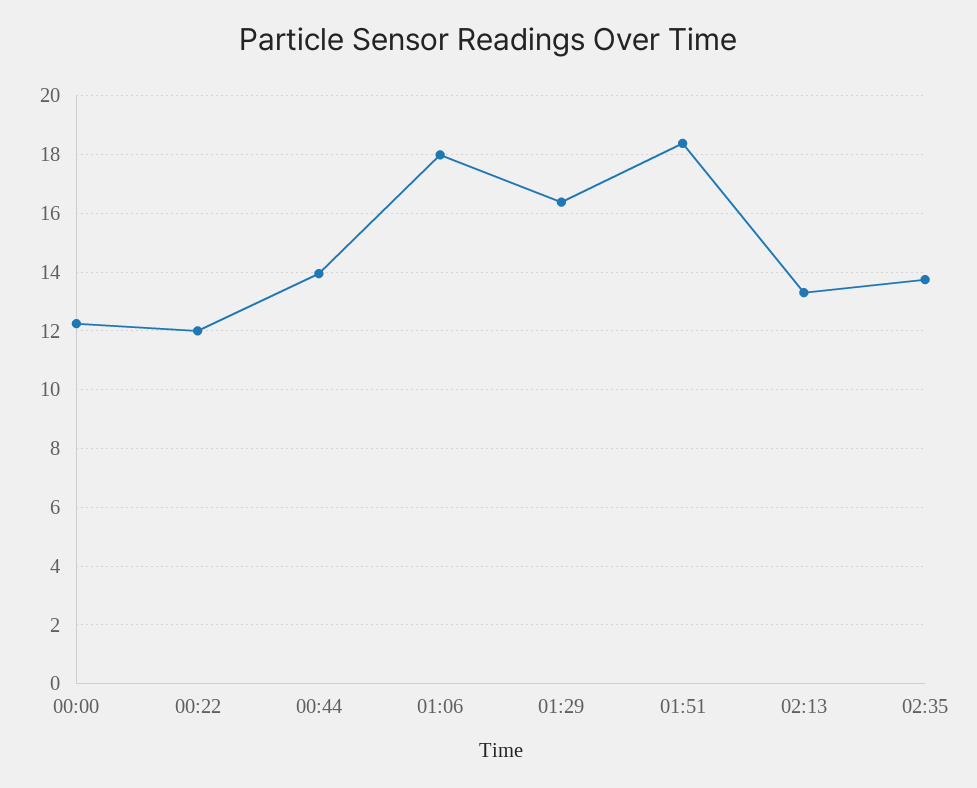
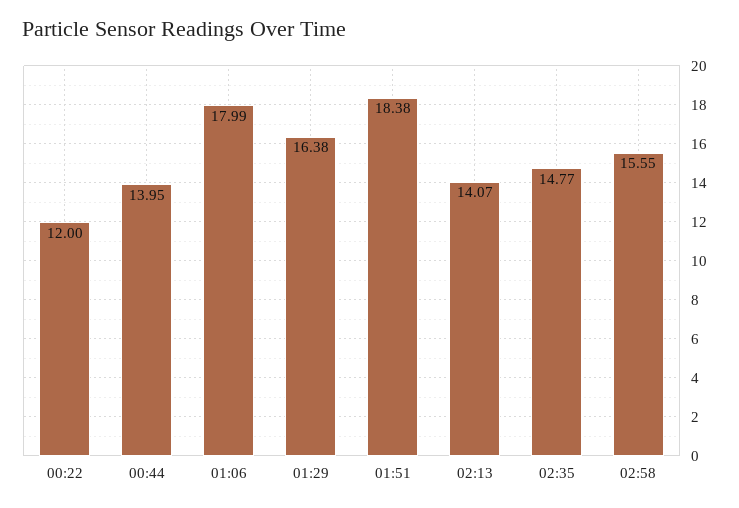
00:00: 12.25 -> none
02:13: 13.25 -> 14.07
02:35: 13.75 -> 14.77
02:58: none -> 15.55

